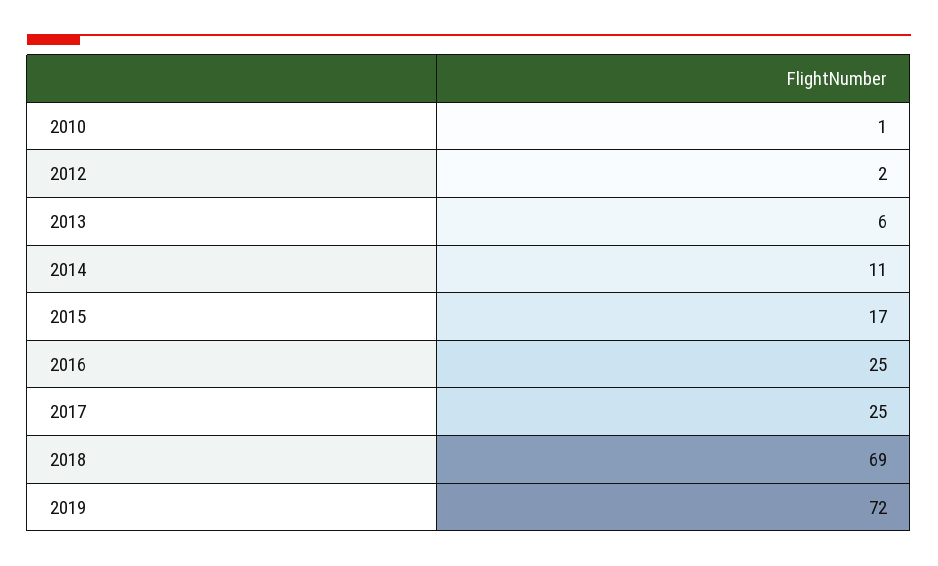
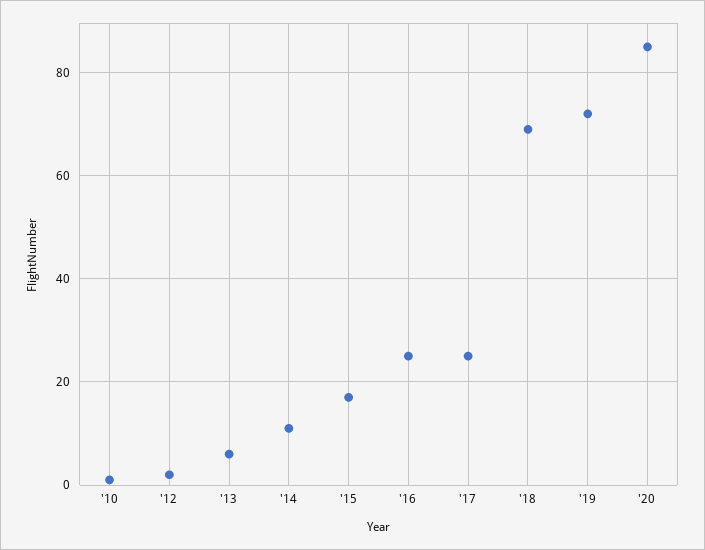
'20: none -> 85

